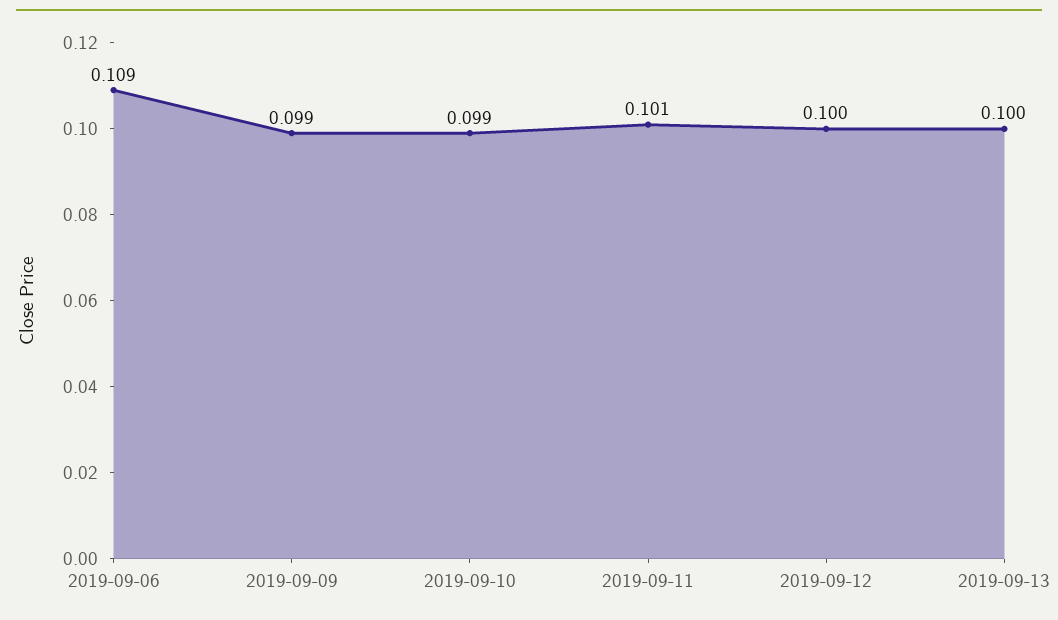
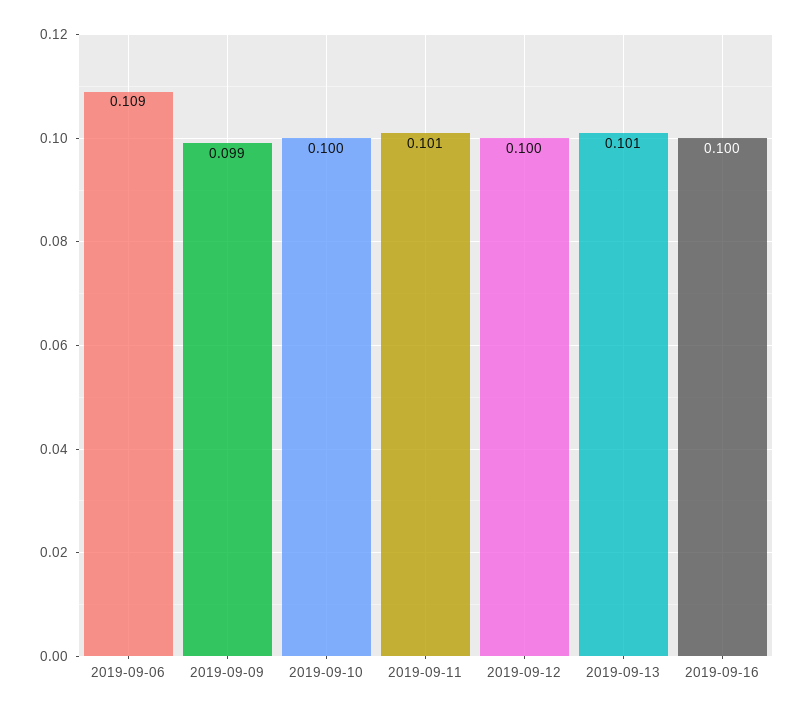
2019-09-10: 0.099 -> 0.1
2019-09-13: 0.1 -> 0.101
2019-09-16: none -> 0.1

